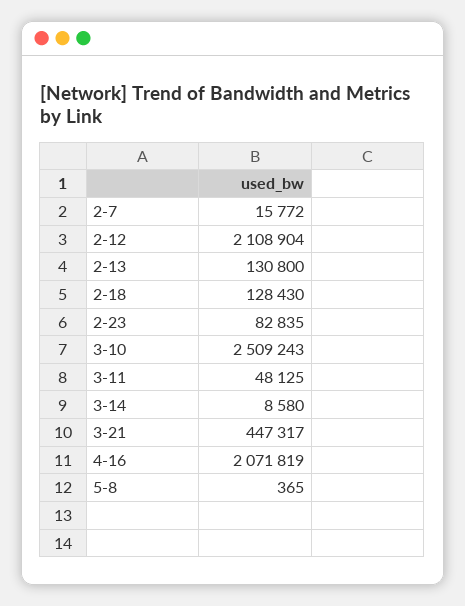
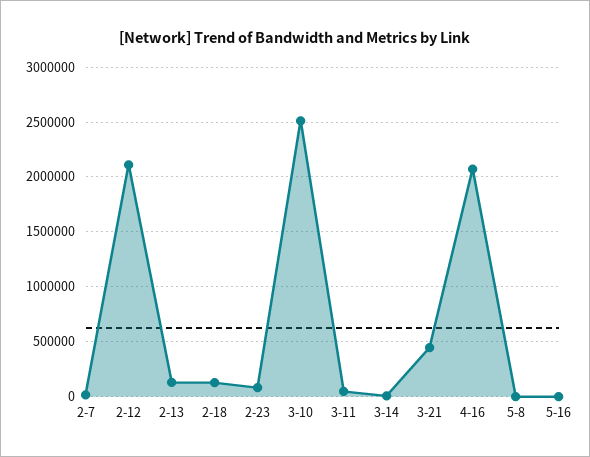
5-16: none -> 0

